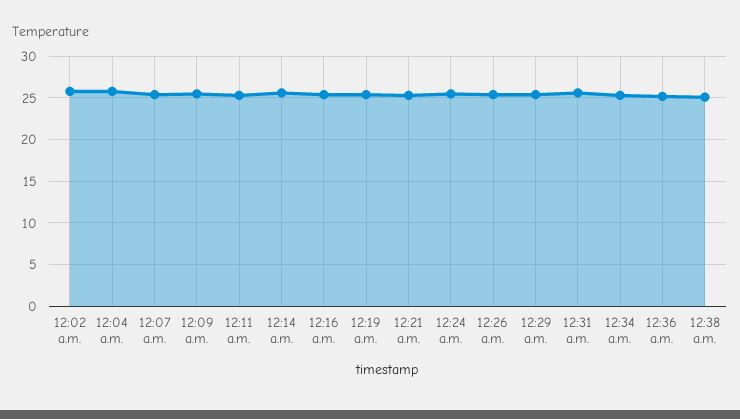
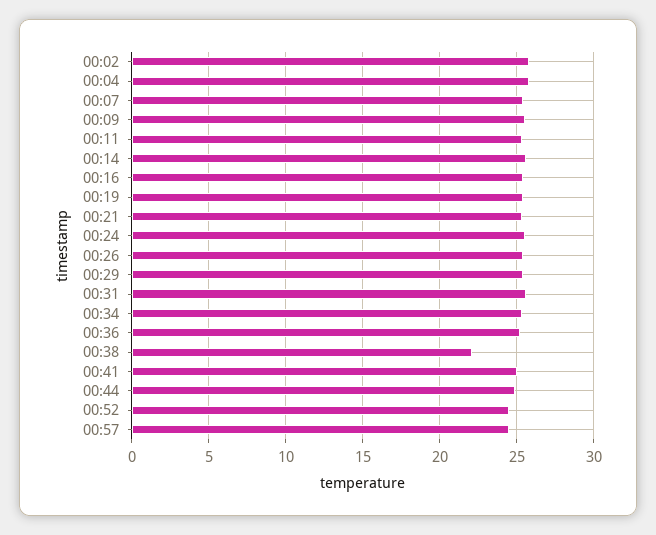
12:38 a.m.: 25 -> 22
00:41: none -> 25
00:44: none -> 25
00:52: none -> 24.5
00:57: none -> 24.5

